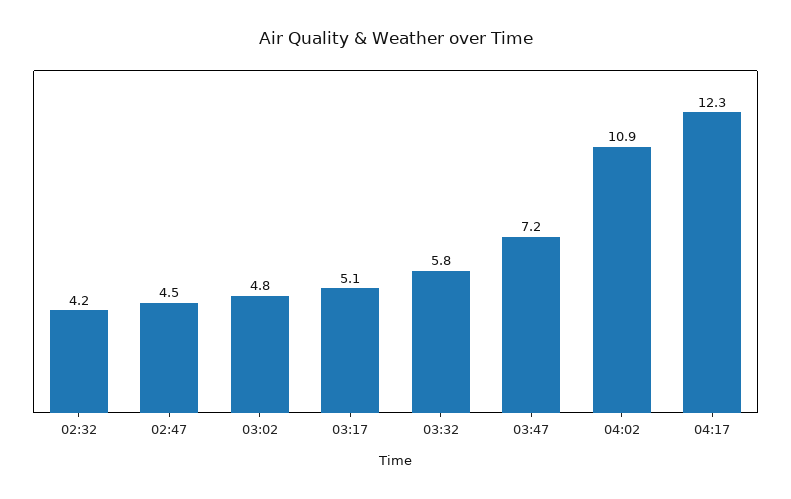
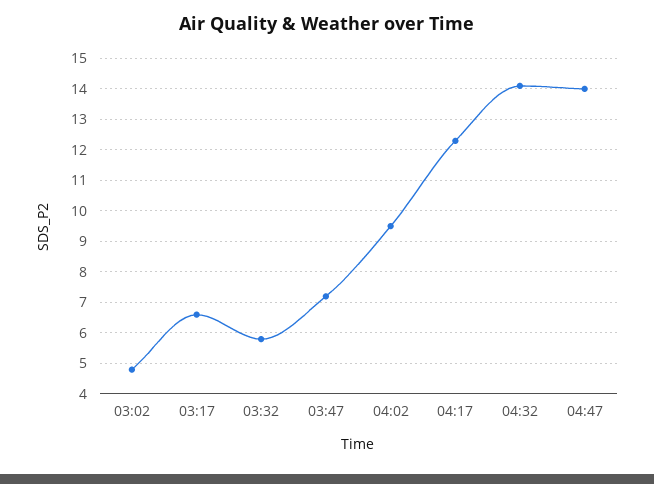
02:32: 4.2 -> none
02:47: 4.5 -> none
03:17: 5.1 -> 6.5
04:02: 10.9 -> 9.5
04:32: none -> 14
04:47: none -> 14

